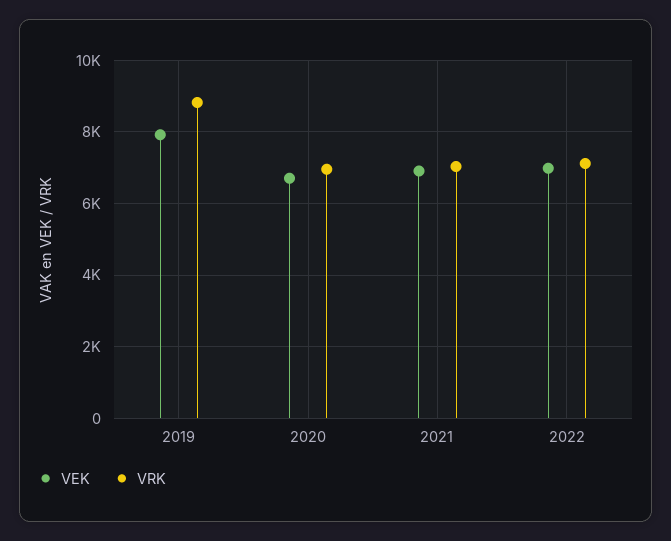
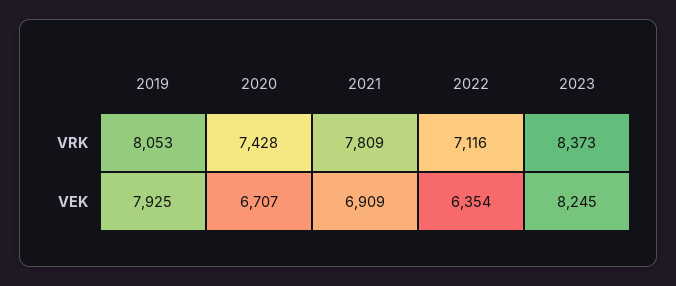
VRK, 2019: 8800 -> 8053
VRK, 2020: 7000 -> 7428
VRK, 2021: 7000 -> 7809
VEK, 2022: 7000 -> 6354
VRK, 2023: none -> 8373
VEK, 2023: none -> 8245

